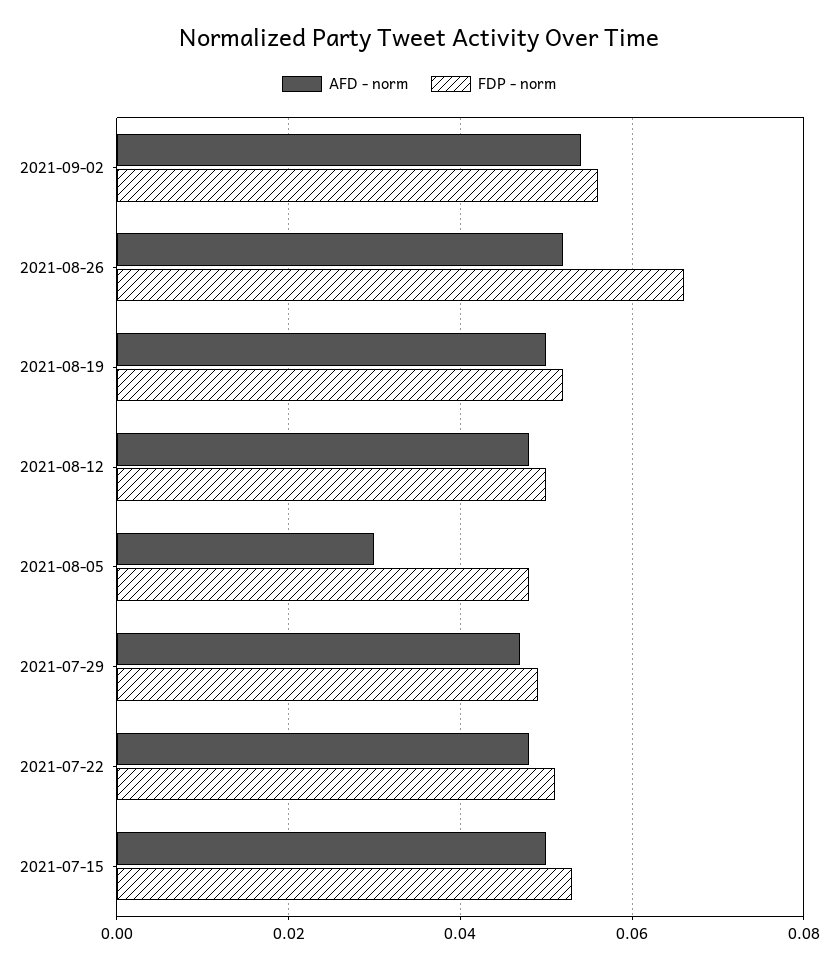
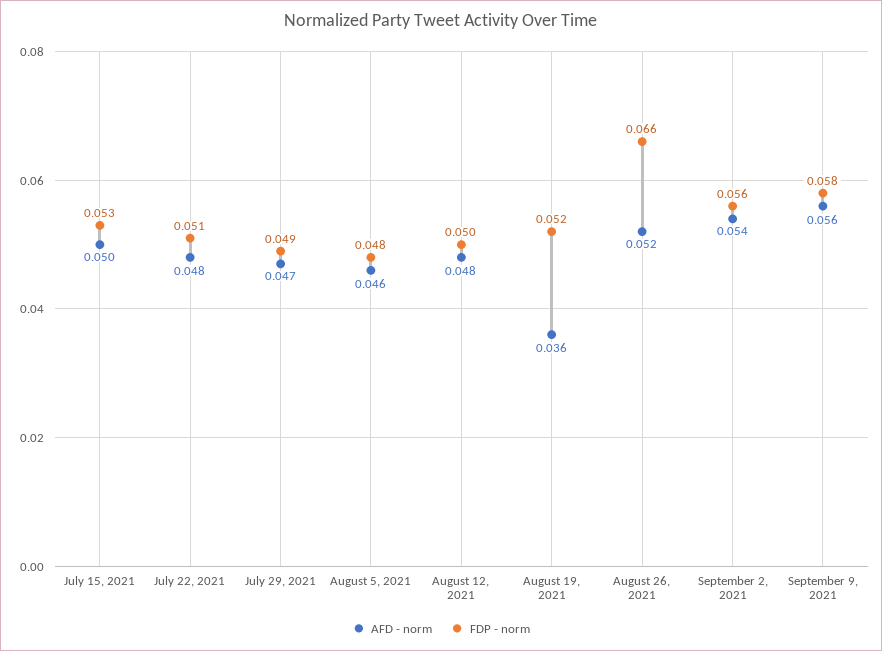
AFD - norm, 2021-08-19: 0.05 -> 0.036
AFD - norm, 2021-08-05: 0.03 -> 0.046
AFD - norm, September 9, 2021: none -> 0.056
FDP - norm, September 9, 2021: none -> 0.058

